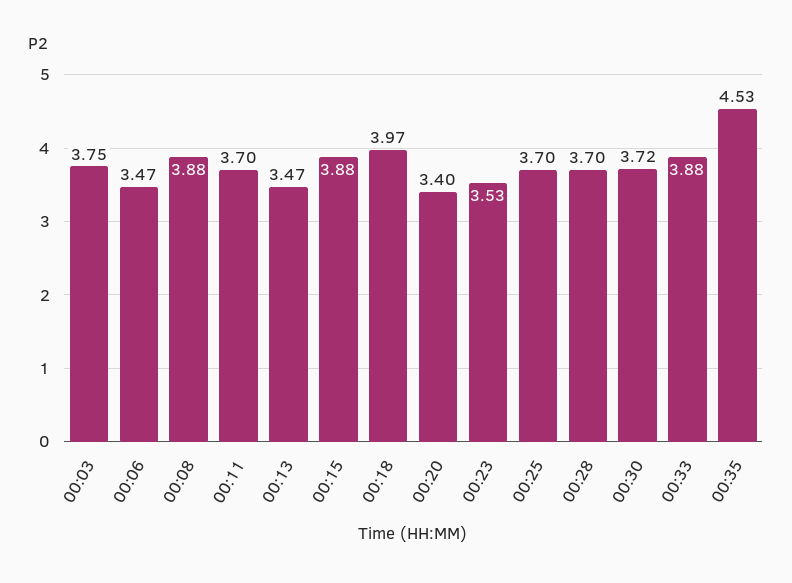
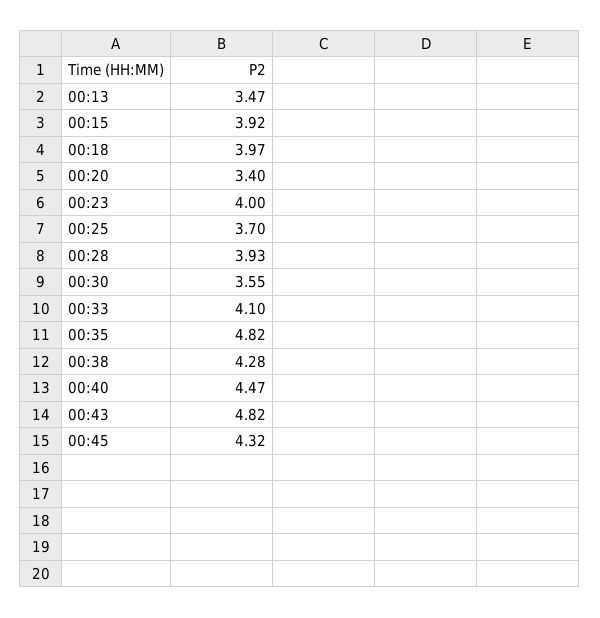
00:03: 3.75 -> none
00:06: 3.47 -> none
00:08: 3.88 -> none
00:11: 3.7 -> none
00:15: 3.88 -> 3.92
00:23: 3.53 -> 4
00:28: 3.7 -> 3.93
00:30: 3.72 -> 3.55
00:33: 3.88 -> 4.1
00:35: 4.53 -> 4.82
00:38: none -> 4.28
00:40: none -> 4.47
00:43: none -> 4.82
00:45: none -> 4.32

